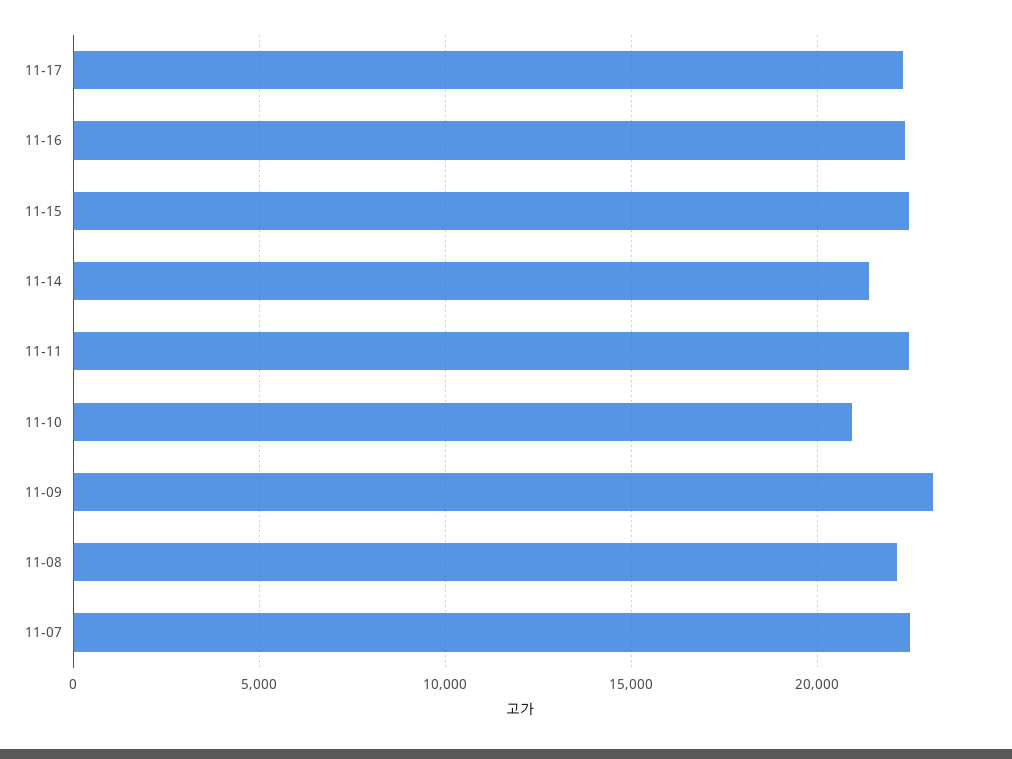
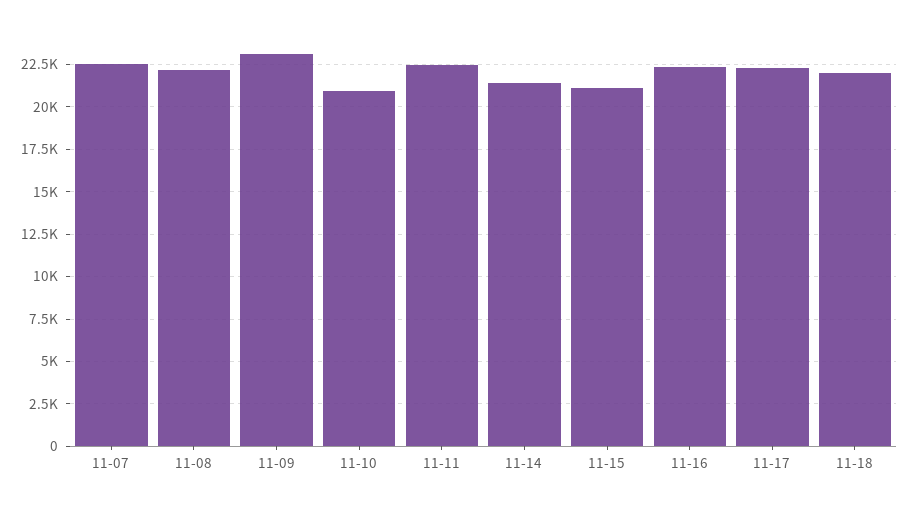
11-15: 22500 -> 21000
11-18: none -> 22000

